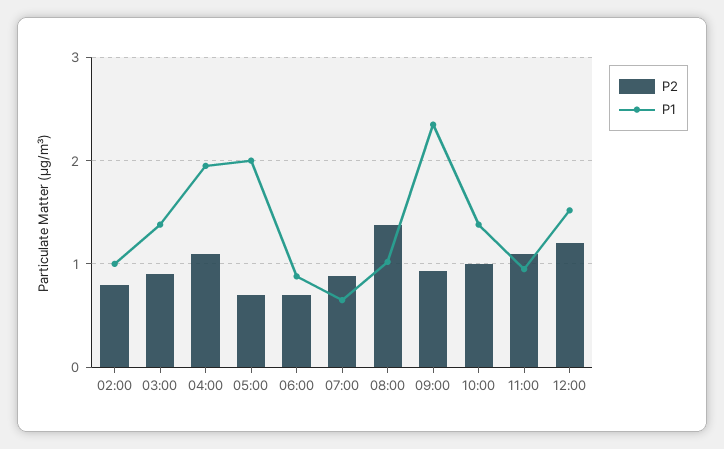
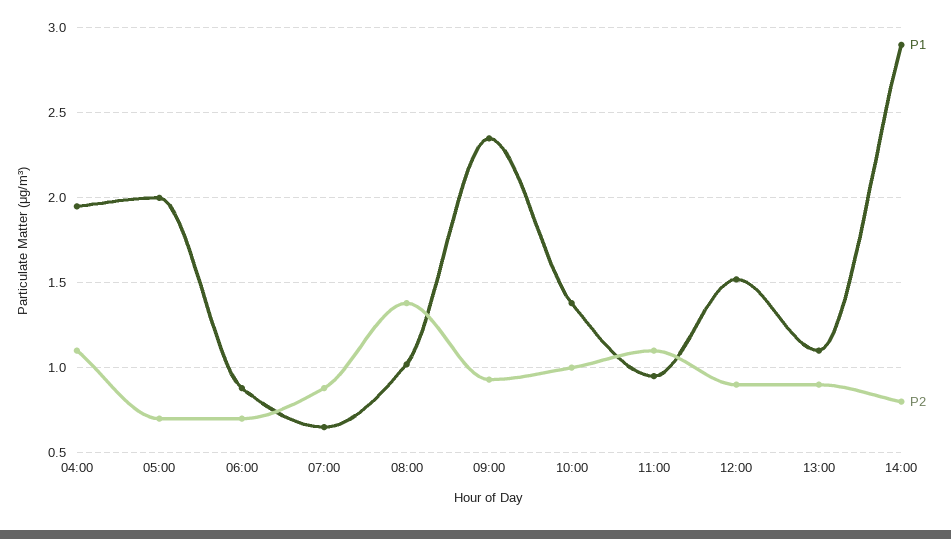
P2, 02:00: 0.8 -> none
P1, 02:00: 1 -> none
P2, 03:00: 0.9 -> none
P1, 03:00: 1.4 -> none
P2, 12:00: 1.2 -> 0.9
P1, 13:00: none -> 1.1
P2, 13:00: none -> 0.9
P1, 14:00: none -> 2.9
P2, 14:00: none -> 0.8

